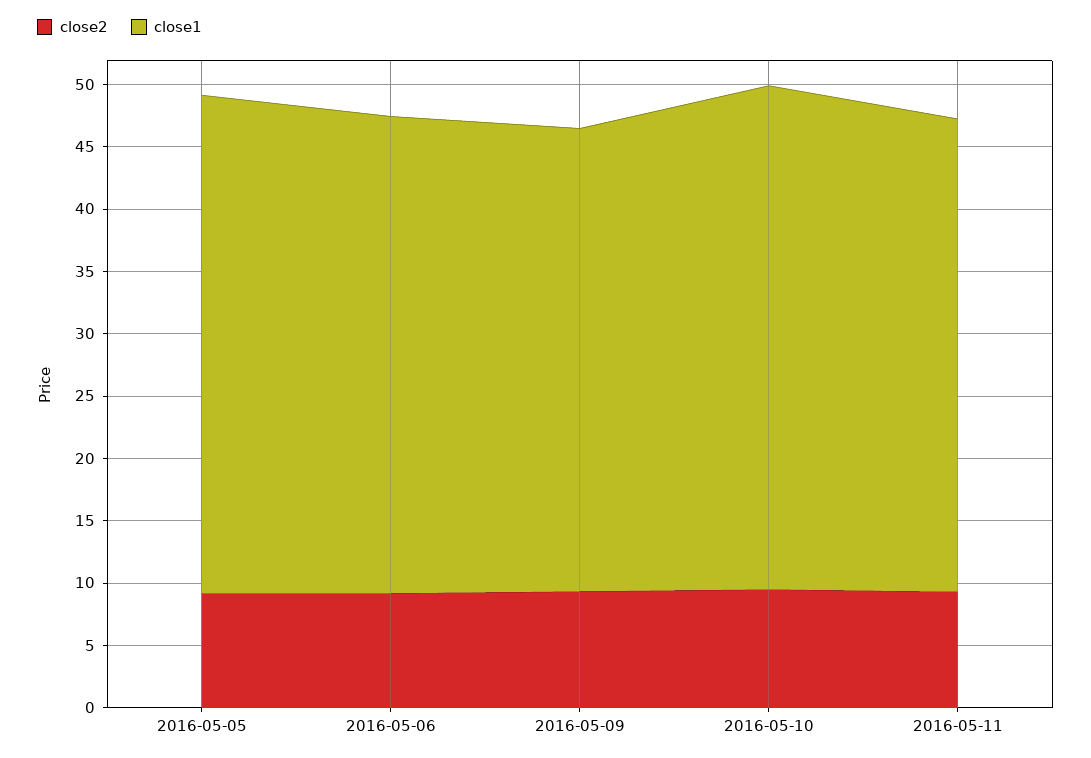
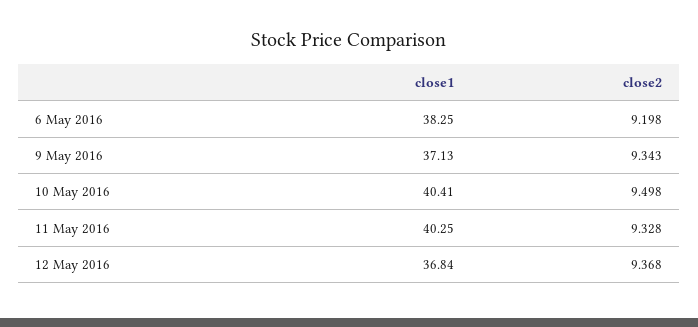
close2, 2016-05-05: 9 -> none
close1, 2016-05-05: 40 -> none
close1, 2016-05-11: 38 -> 40.25
close1, 12 May 2016: none -> 36.84
close2, 12 May 2016: none -> 9.368

